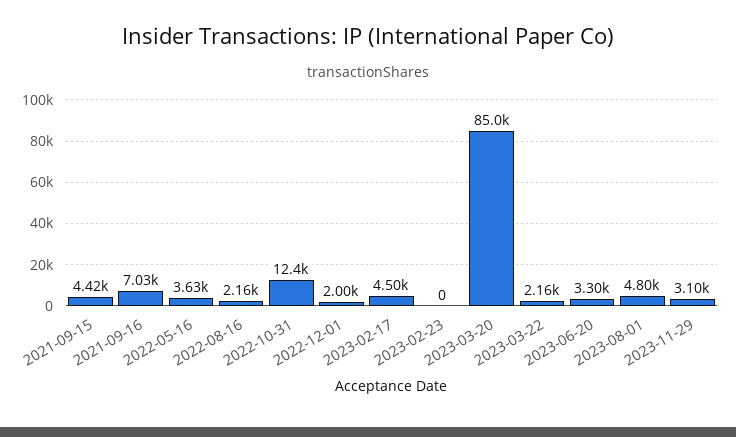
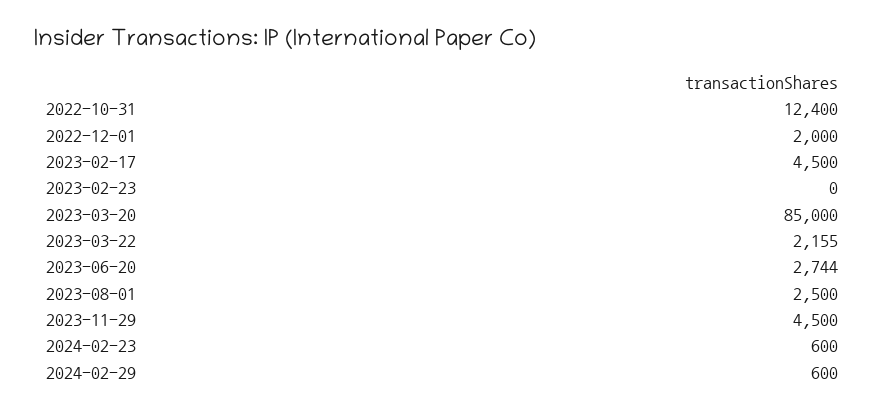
2021-09-15: 4420 -> none
2021-09-16: 7030 -> none
2022-05-16: 3630 -> none
2022-08-16: 2160 -> none
2023-06-20: 3300 -> 2744
2023-08-01: 4800 -> 2500
2023-11-29: 3100 -> 4500
2024-02-23: none -> 600
2024-02-29: none -> 600

